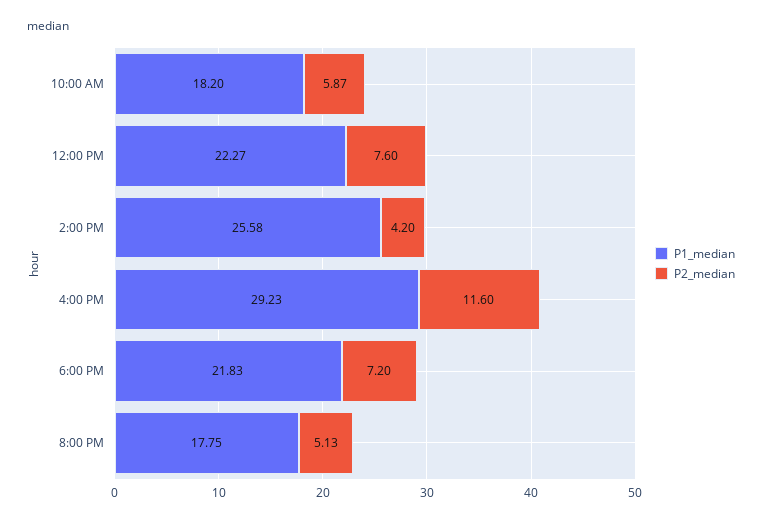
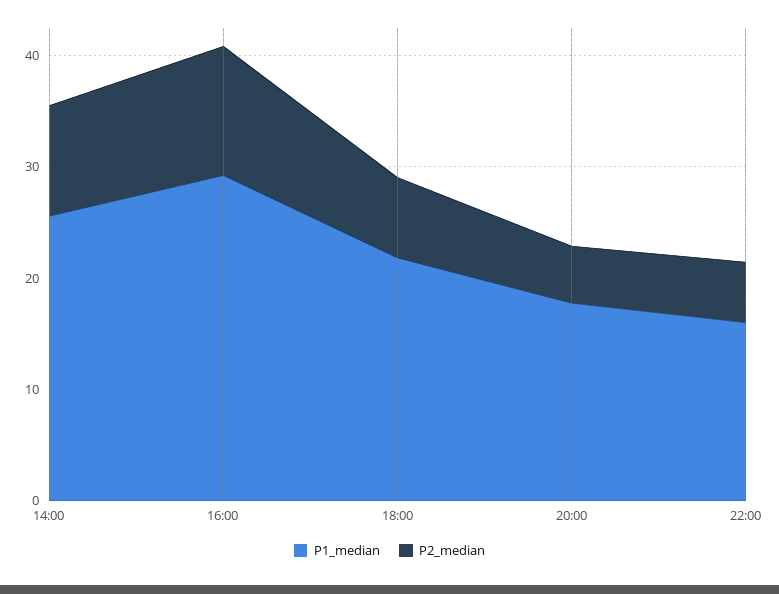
P1_median, 10:00 AM: 18.2 -> none
P2_median, 10:00 AM: 5.87 -> none
P1_median, 12:00 PM: 22.27 -> none
P2_median, 12:00 PM: 7.6 -> none
P2_median, 2:00 PM: 4.2 -> 10
P1_median, 22:00: none -> 16
P2_median, 22:00: none -> 6

